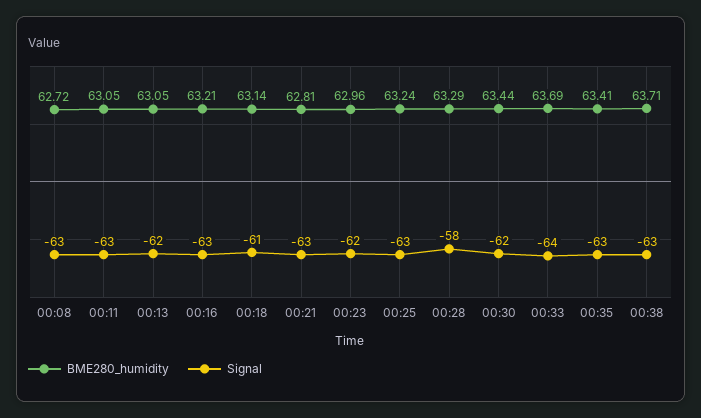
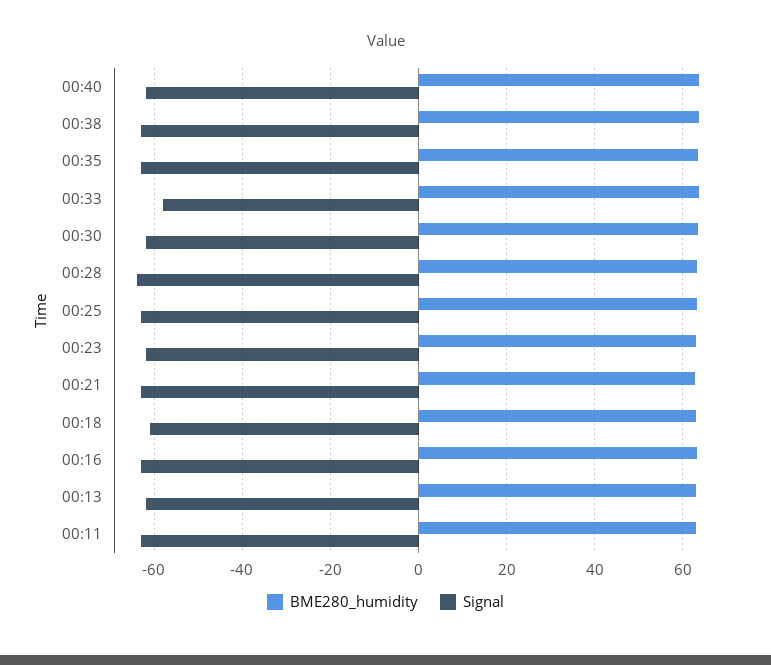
BME280_humidity, 00:08: 62.72 -> none
Signal, 00:08: -63 -> none
Signal, 00:28: -58 -> -64
Signal, 00:33: -64 -> -58
BME280_humidity, 00:40: none -> 64
Signal, 00:40: none -> -62

